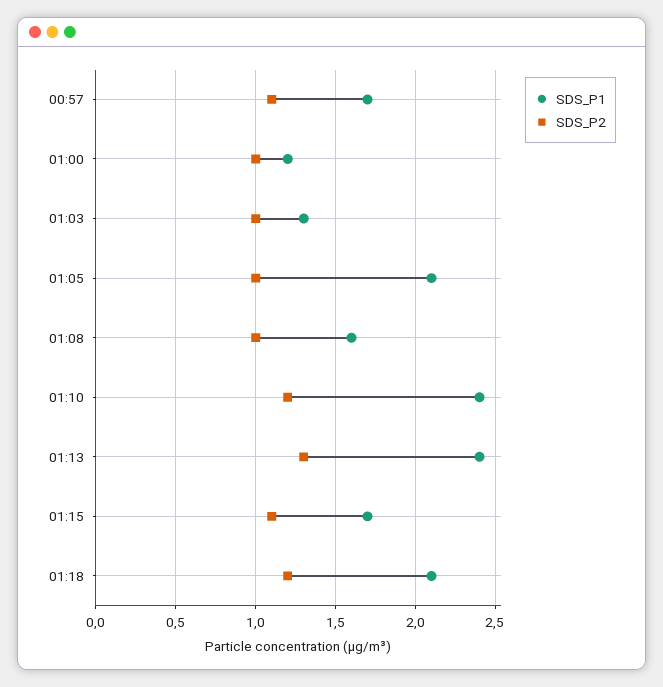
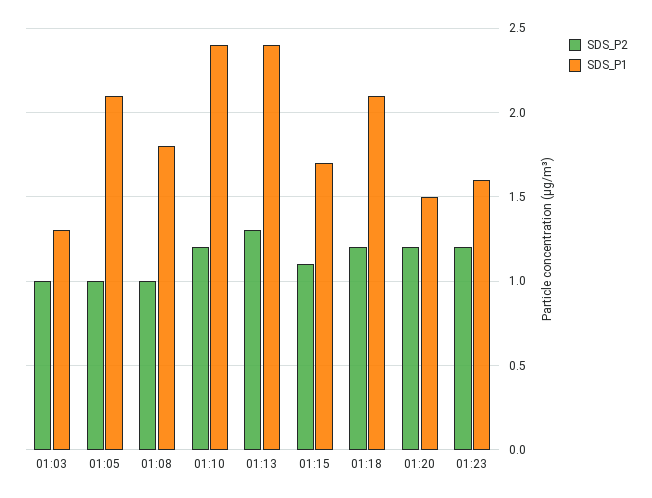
SDS_P1, 00:57: 1.7 -> none
SDS_P2, 00:57: 1.1 -> none
SDS_P1, 01:00: 1.2 -> none
SDS_P2, 01:00: 1 -> none
SDS_P1, 01:08: 1.6 -> 1.8
SDS_P2, 01:20: none -> 1.2
SDS_P1, 01:20: none -> 1.5
SDS_P2, 01:23: none -> 1.2
SDS_P1, 01:23: none -> 1.6

